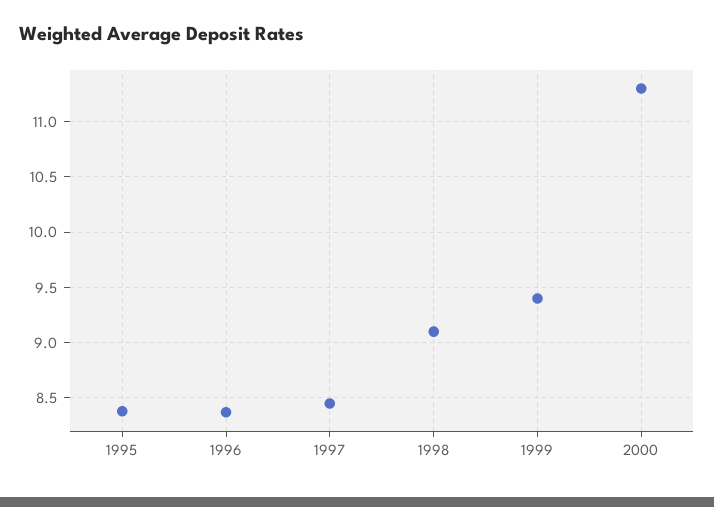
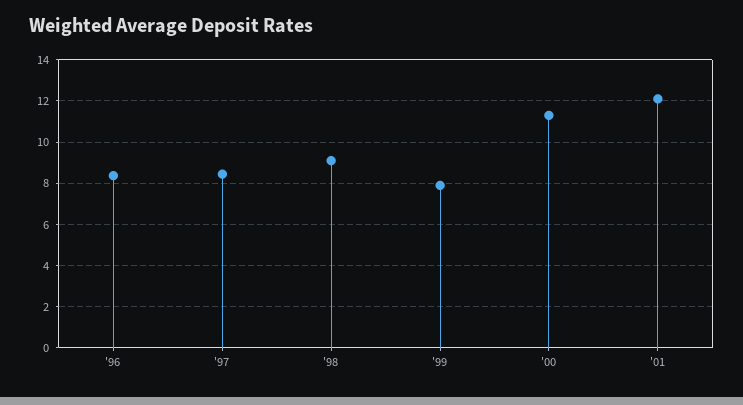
1995: 8.4 -> none
1999: 9.4 -> 8
'01: none -> 12

